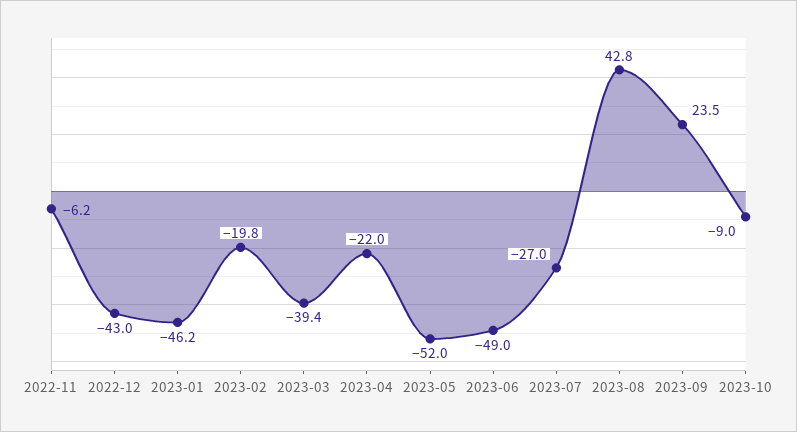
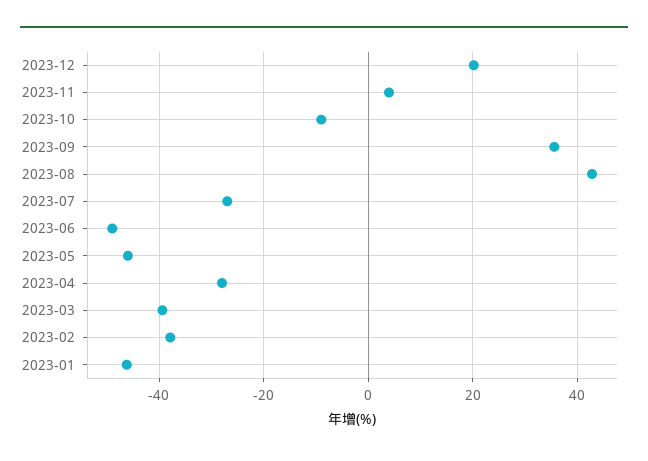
2022-11: -6.2 -> none
2022-12: -43 -> none
2023-02: -19.8 -> -38
2023-04: -22 -> -28
2023-05: -52 -> -46
2023-09: 23.5 -> 36
2023-12: none -> 20
2023-11: none -> 4

